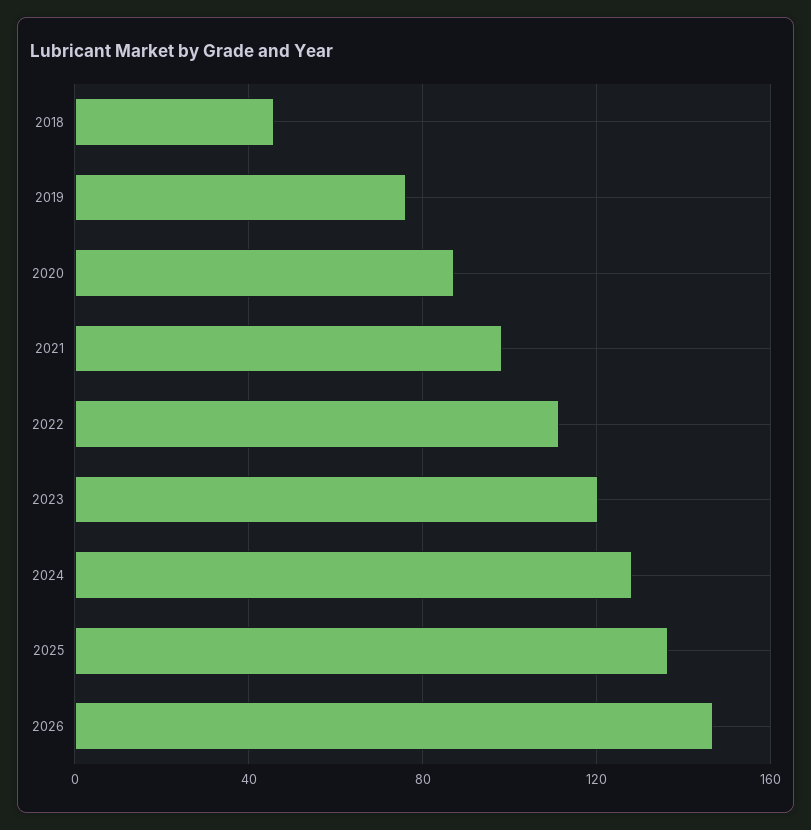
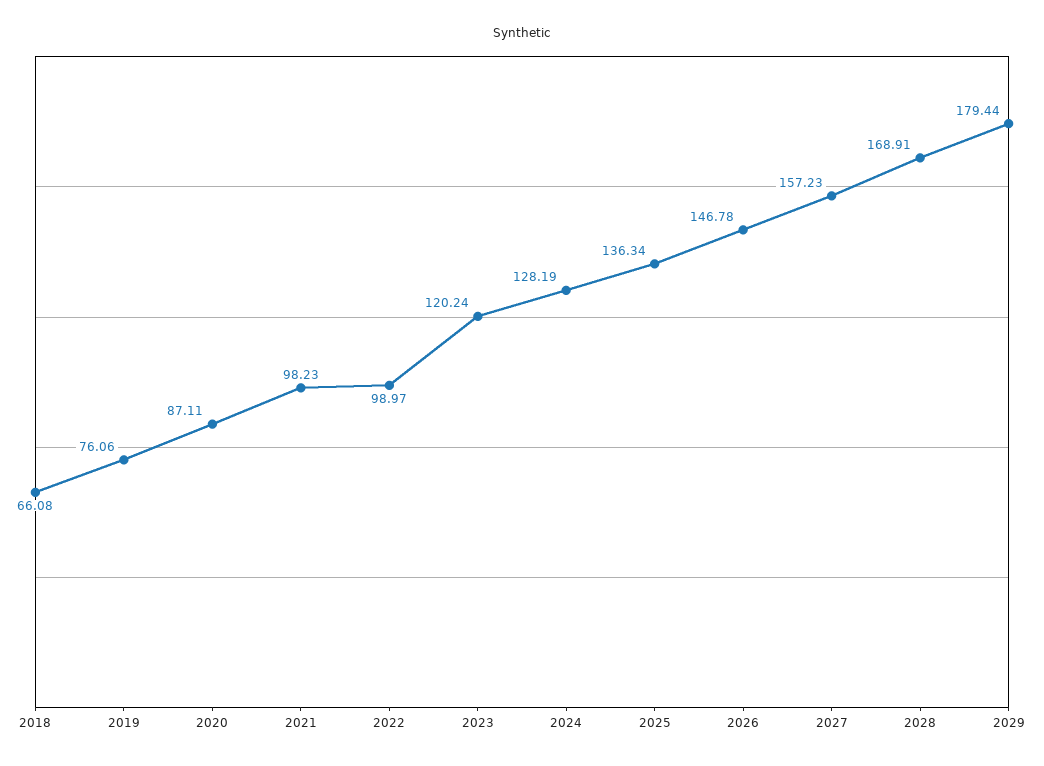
2018: 45 -> 66.08
2022: 110 -> 98.97
2027: none -> 157.23
2028: none -> 168.91
2029: none -> 179.44

